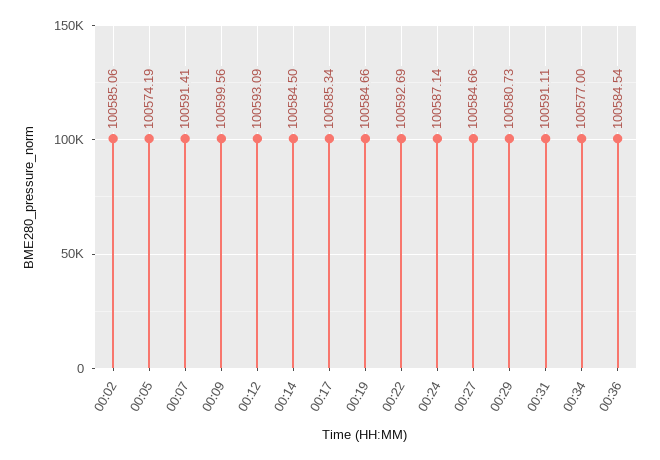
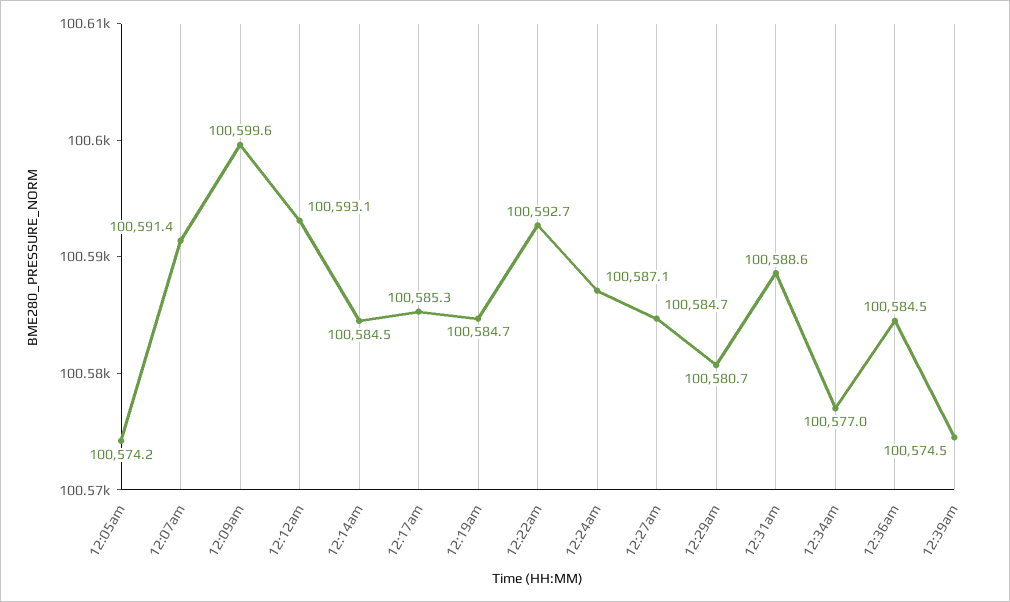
00:02: 100585.06 -> none
00:31: 100591.11 -> 100588.6
12:39am: none -> 100574.5

